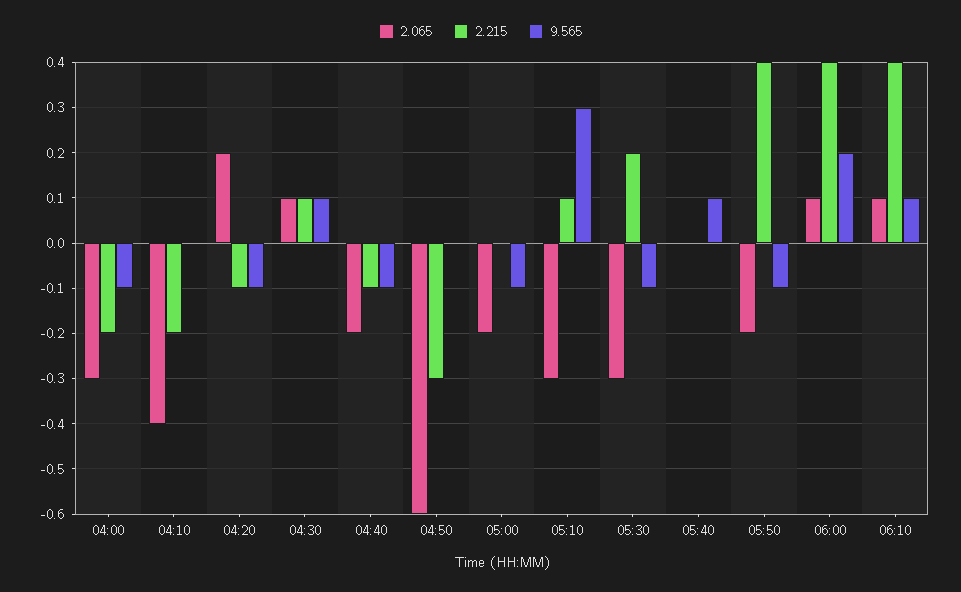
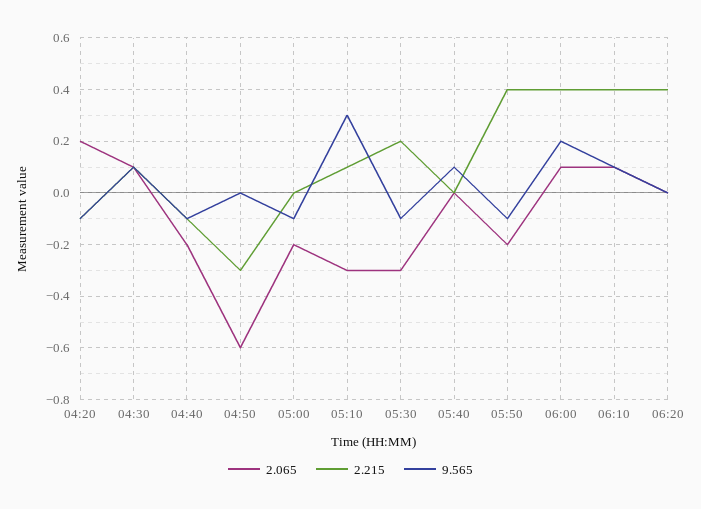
2.065, 04:00: -0.3 -> none
2.215, 04:00: -0.2 -> none
9.565, 04:00: -0.1 -> none
2.065, 04:10: -0.4 -> none
2.215, 04:10: -0.2 -> none
9.565, 04:10: 0 -> none
2.065, 06:20: none -> 0
2.215, 06:20: none -> 0.4
9.565, 06:20: none -> 0

